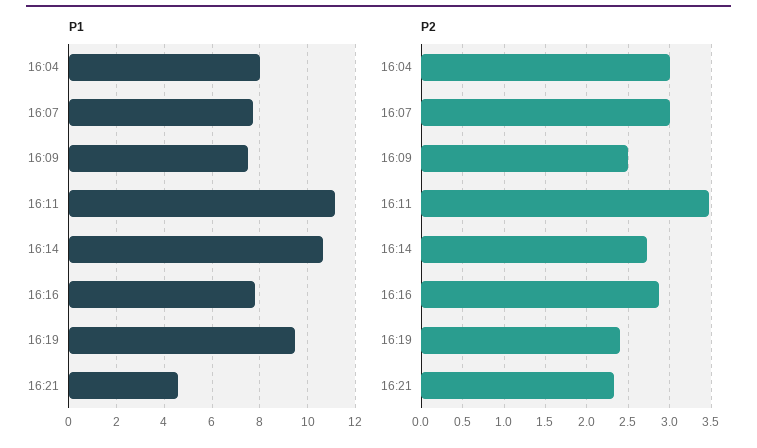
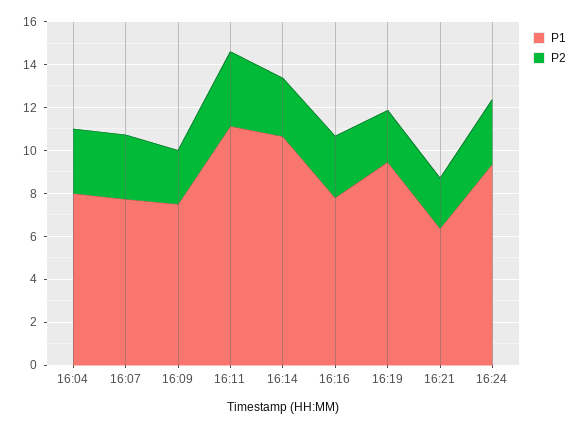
P1, 16:21: 4.5 -> 6.5
P1, 16:24: none -> 9.5
P2, 16:24: none -> 3

